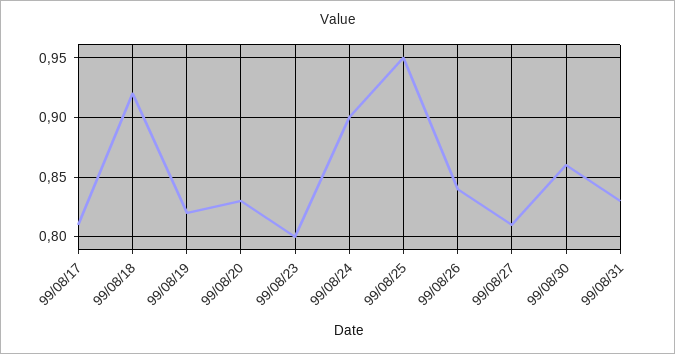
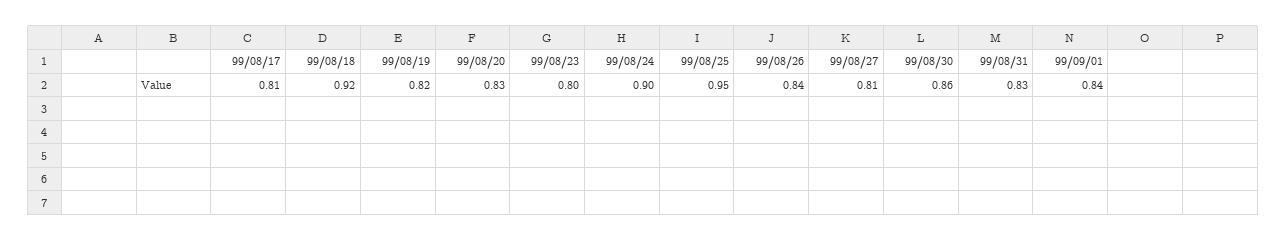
99/09/01: none -> 0.84

